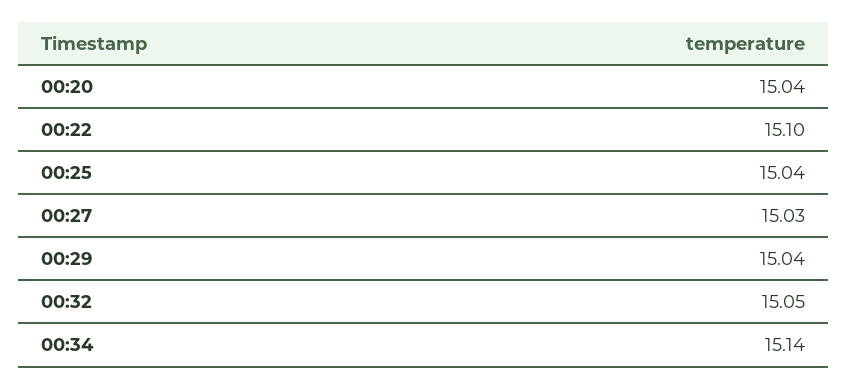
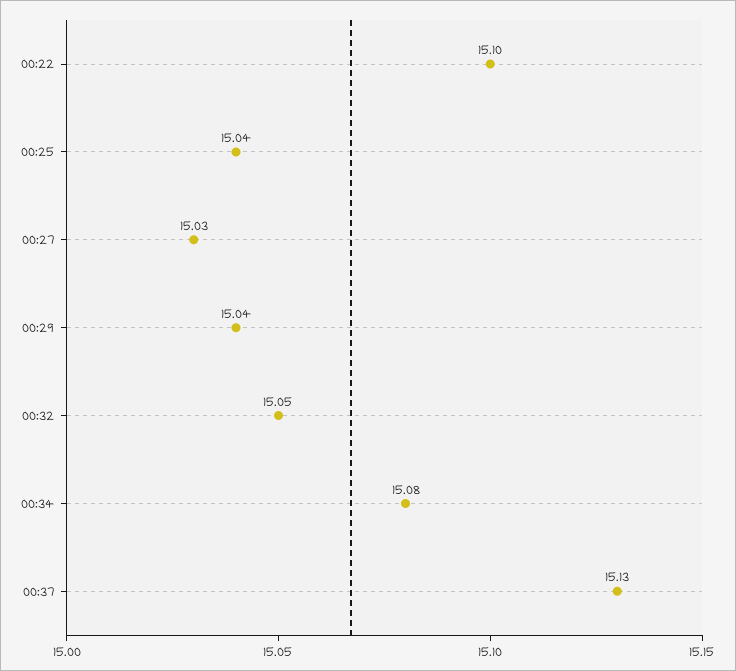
00:20: 15.04 -> none
00:34: 15.14 -> 15.08
00:37: none -> 15.13

